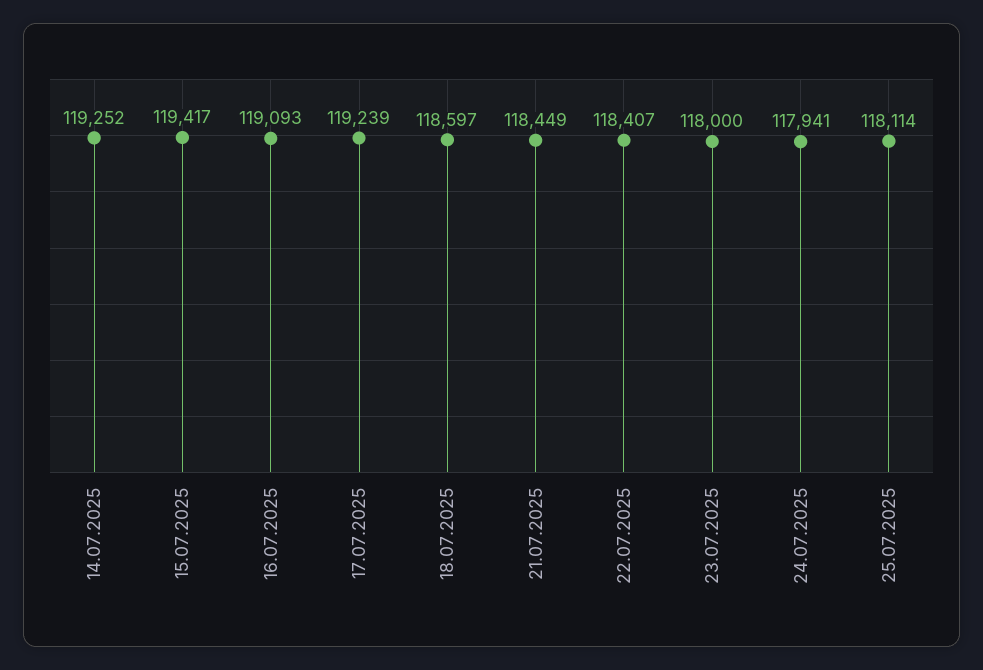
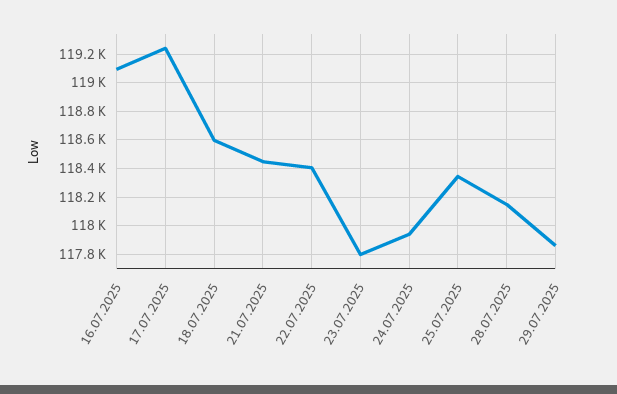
14.07.2025: 119252 -> none
15.07.2025: 119417 -> none
23.07.2025: 118000 -> 117800
25.07.2025: 118114 -> 118350
28.07.2025: none -> 118150
29.07.2025: none -> 117850

